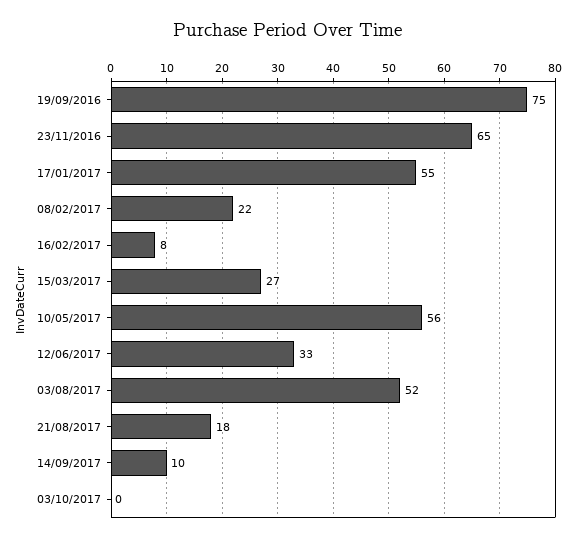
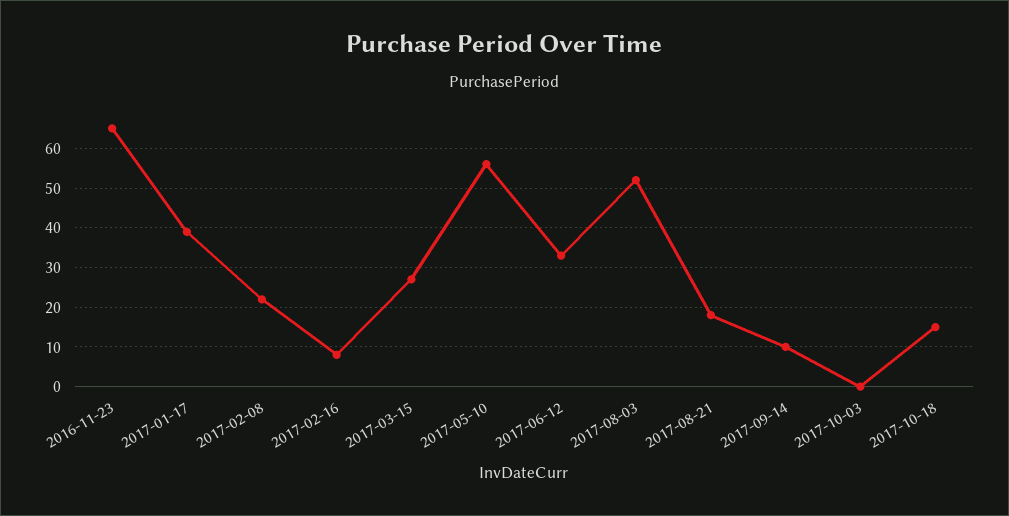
19/09/2016: 75 -> none
17/01/2017: 55 -> 40
2017-10-18: none -> 15

